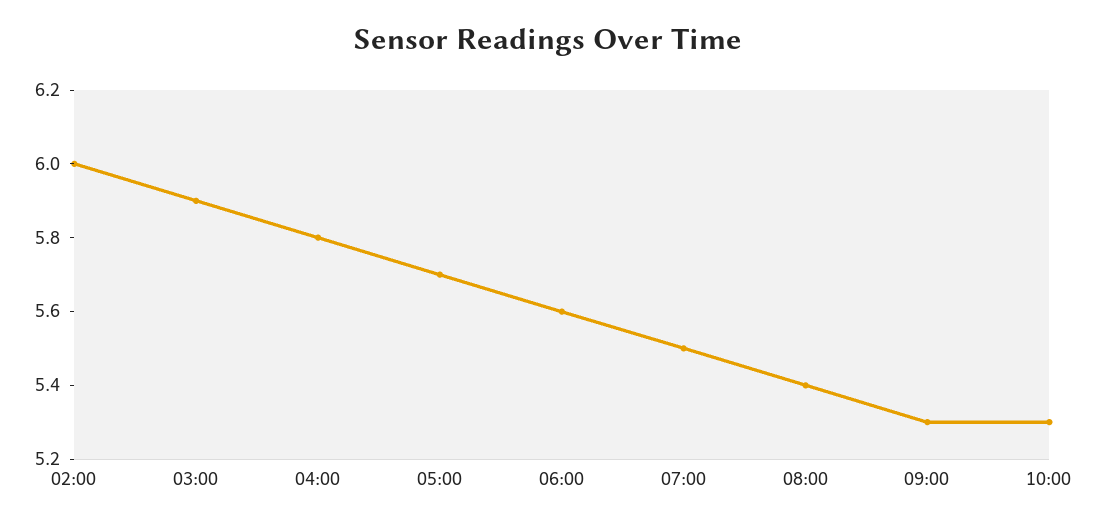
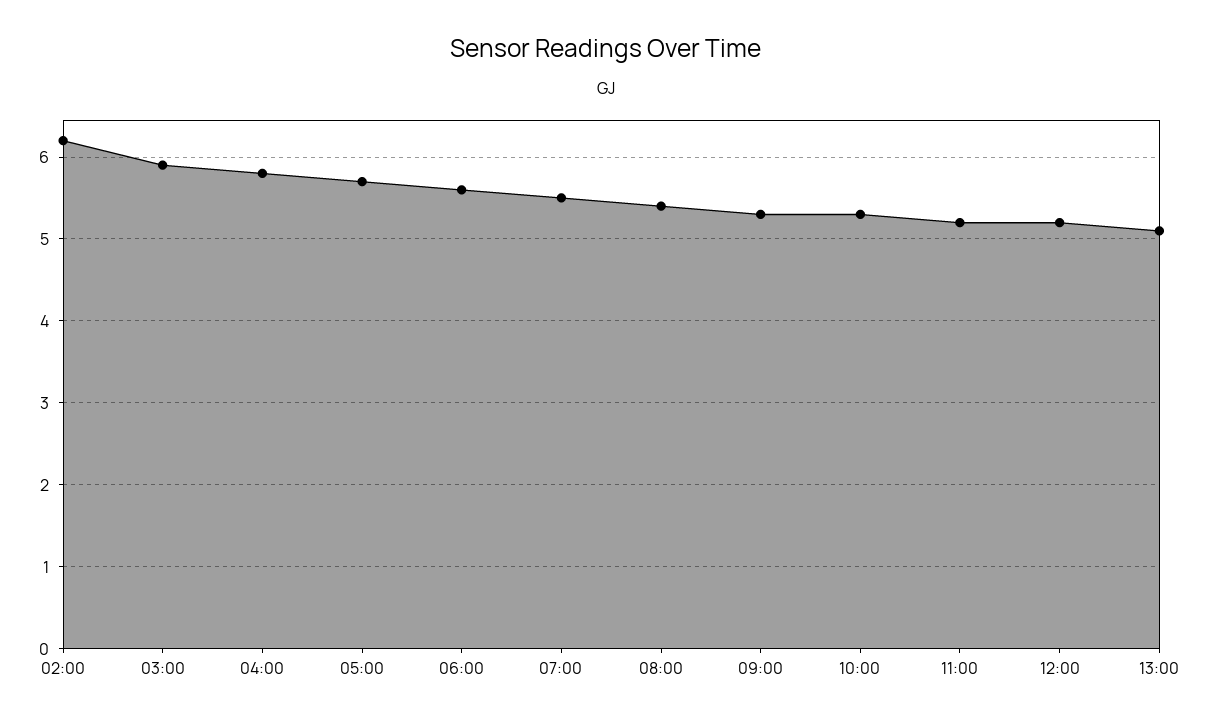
02:00: 6 -> 6.2
11:00: none -> 5.2
12:00: none -> 5.2
13:00: none -> 5.1

